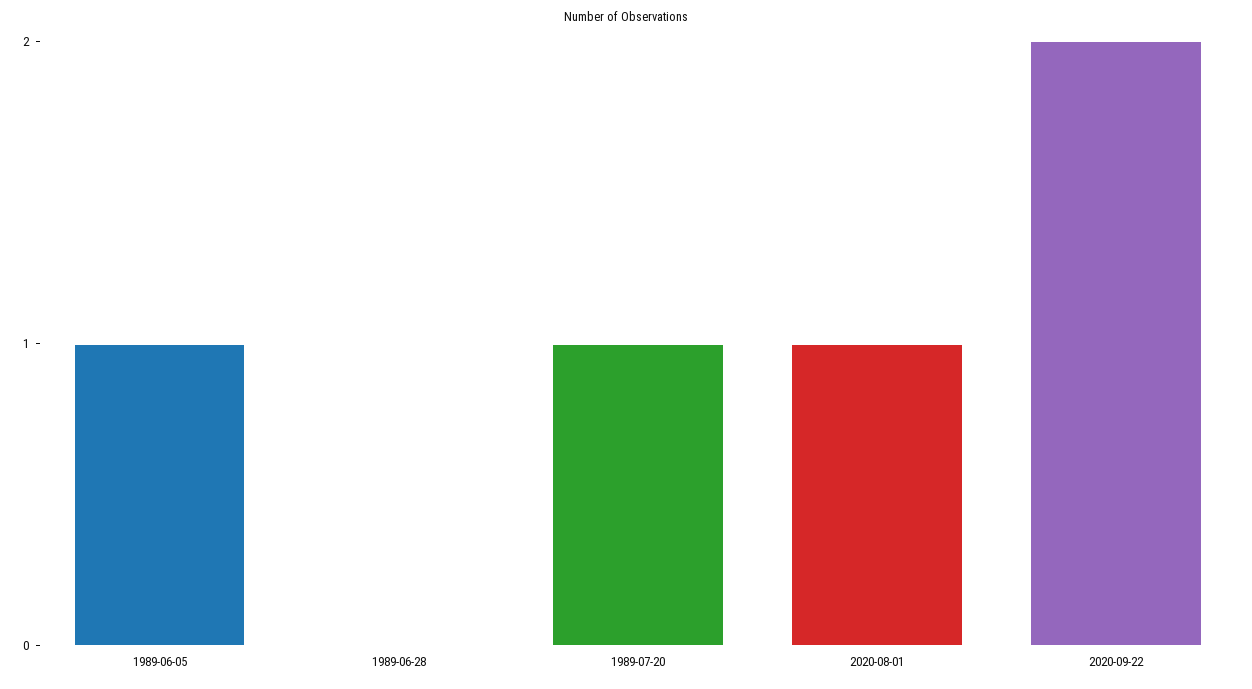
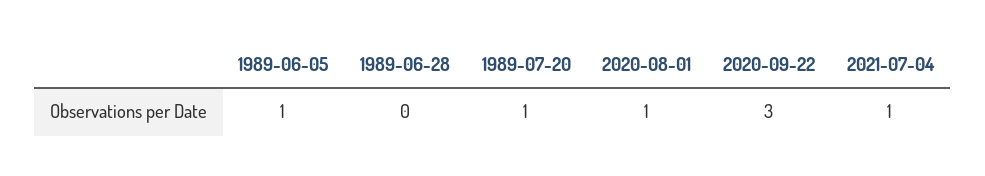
2020-09-22: 2 -> 3
2021-07-04: none -> 1

